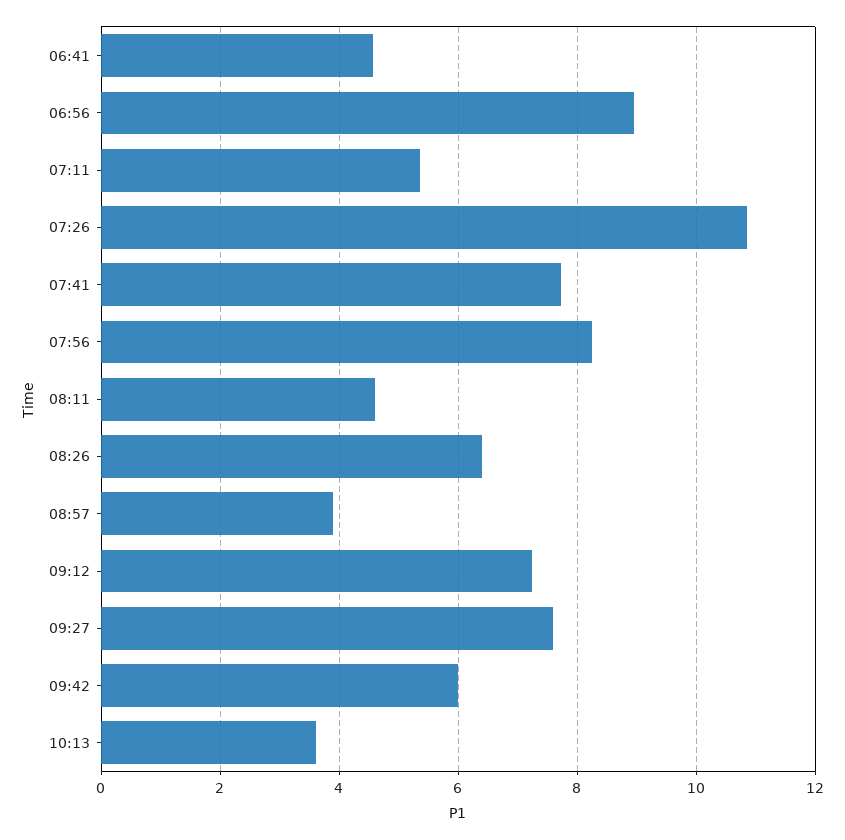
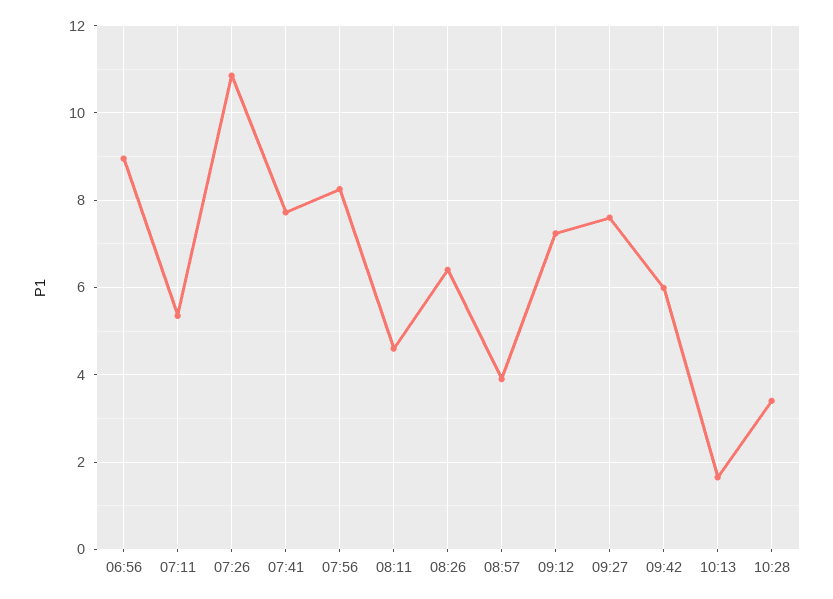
06:41: 4.6 -> none
10:13: 3.6 -> 1.6
10:28: none -> 3.4

